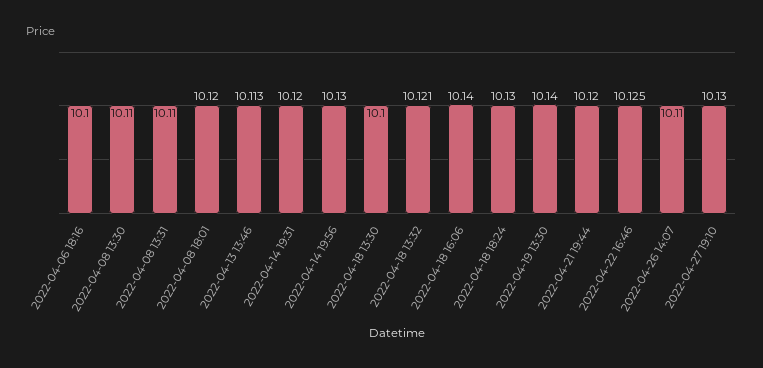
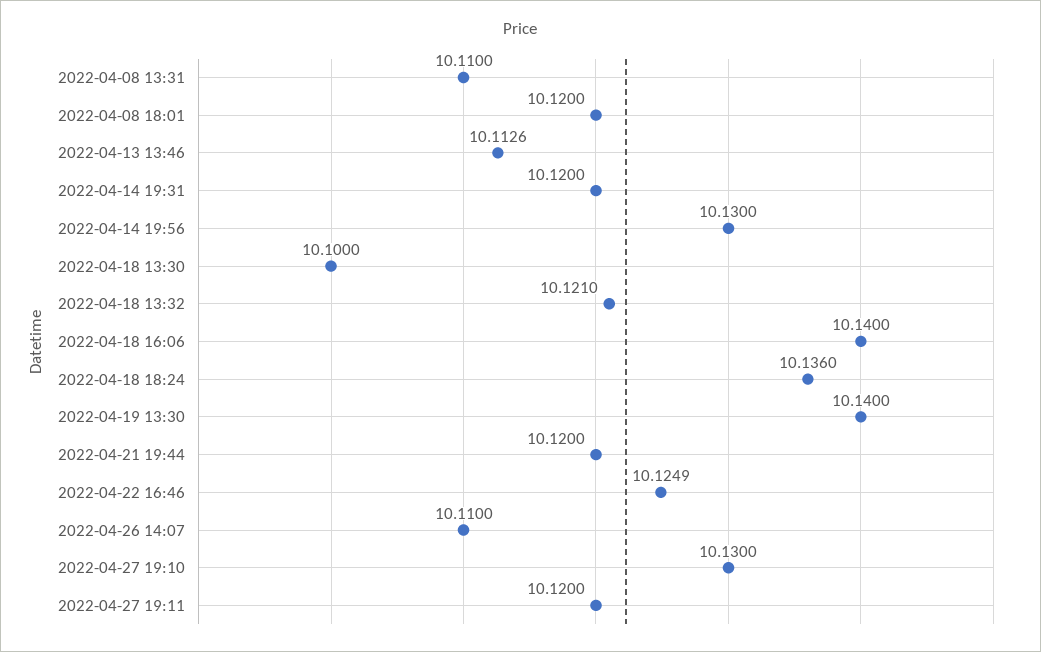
2022-04-06 18:16: 10.1 -> none
2022-04-08 13:30: 10.11 -> none
2022-04-18 18:24: 10.13 -> 10.136
2022-04-27 19:11: none -> 10.12

